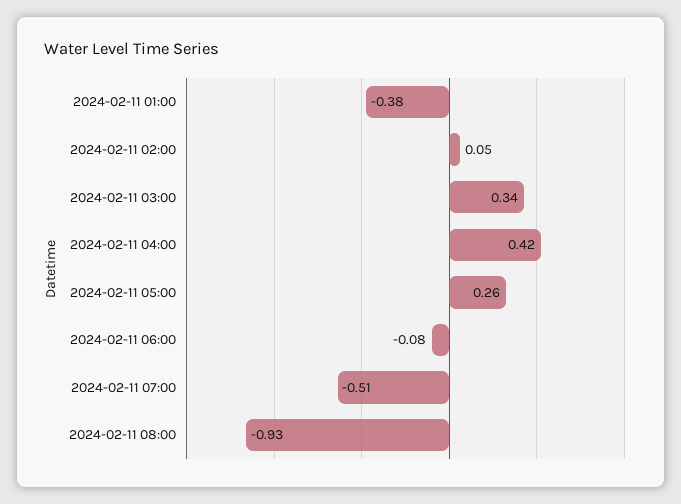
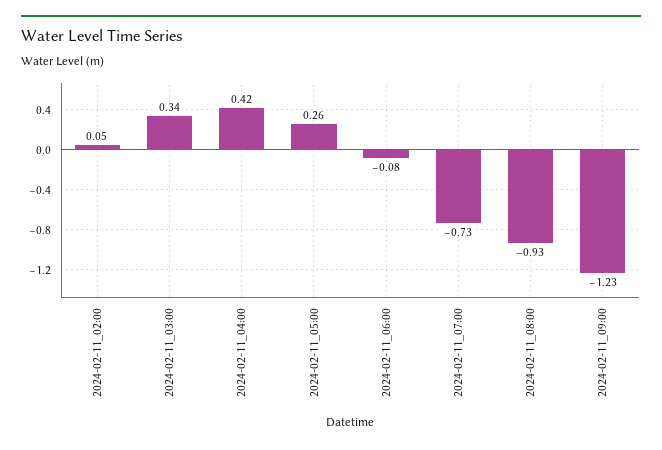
2024-02-11 01:00: -0.38 -> none
2024-02-11 07:00: -0.51 -> -0.73
2024-02-11_09:00: none -> -1.23

